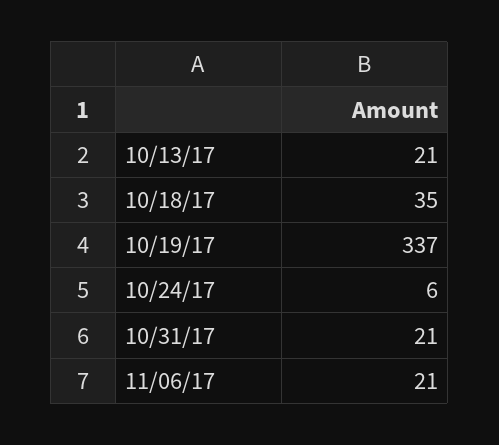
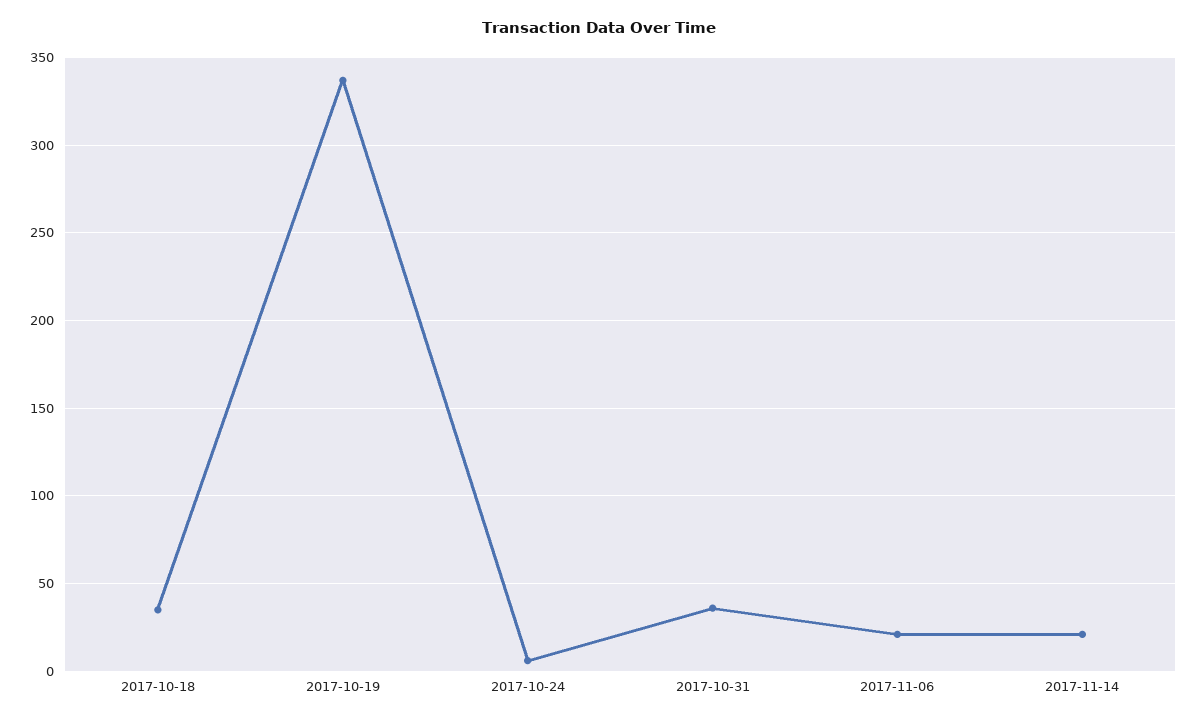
10/13/17: 21 -> none
10/31/17: 21 -> 35
2017-11-14: none -> 20

